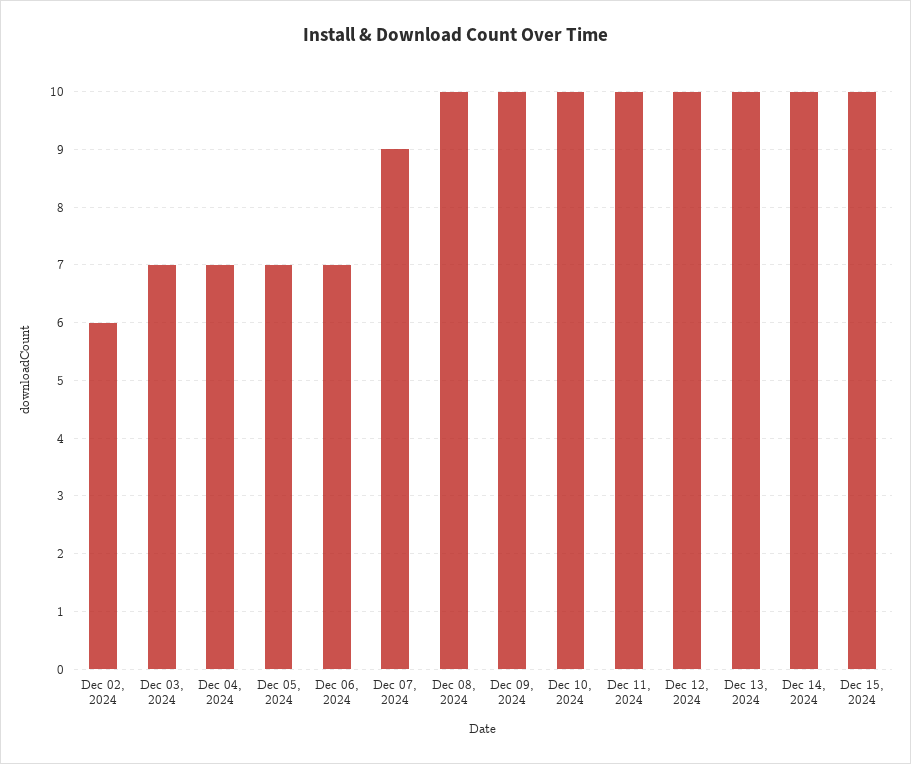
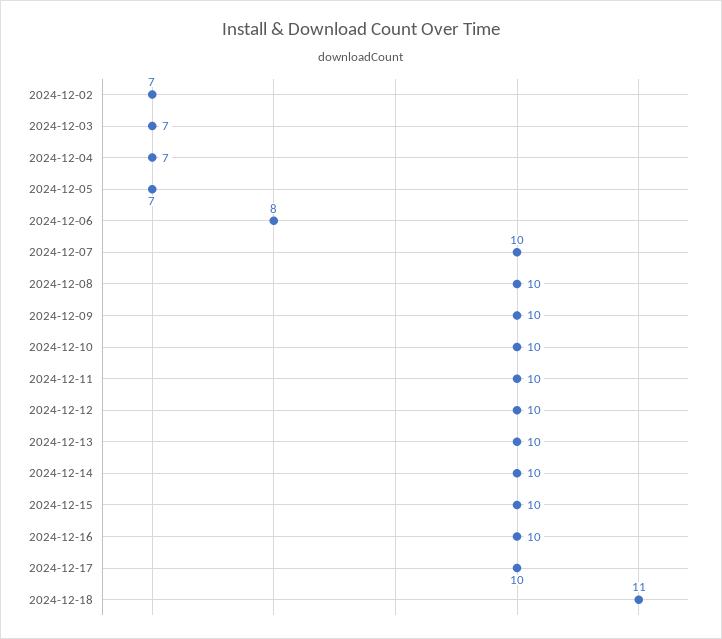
Dec 02, 2024: 6 -> 7
Dec 06, 2024: 7 -> 8
Dec 07, 2024: 9 -> 10
2024-12-16: none -> 10
2024-12-17: none -> 10
2024-12-18: none -> 11

